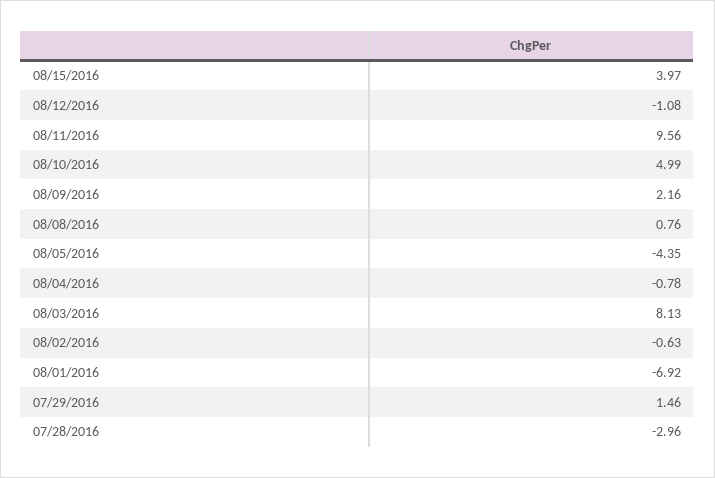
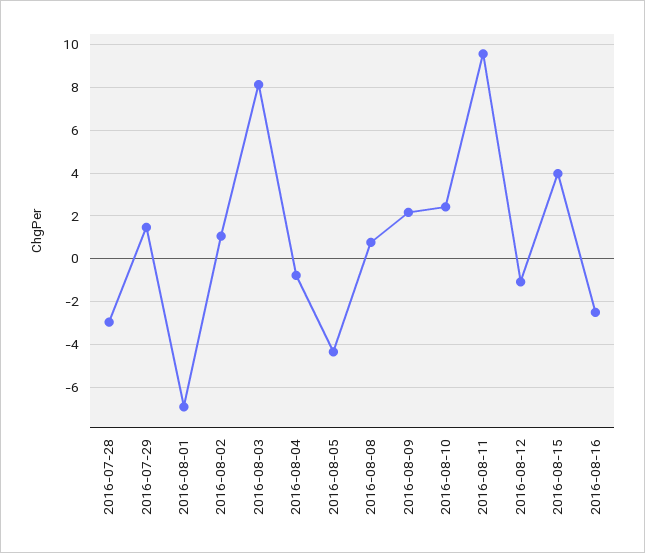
08/10/2016: 4.99 -> 2.5
08/02/2016: -0.63 -> 1
2016-08-16: none -> -2.5

